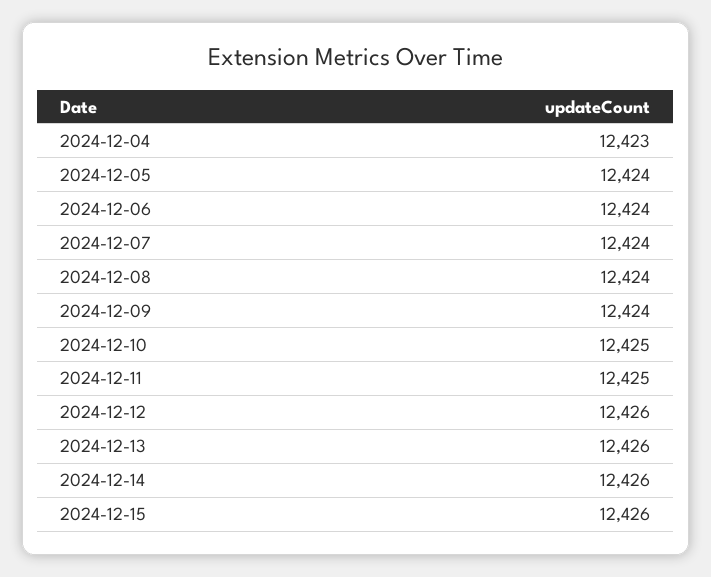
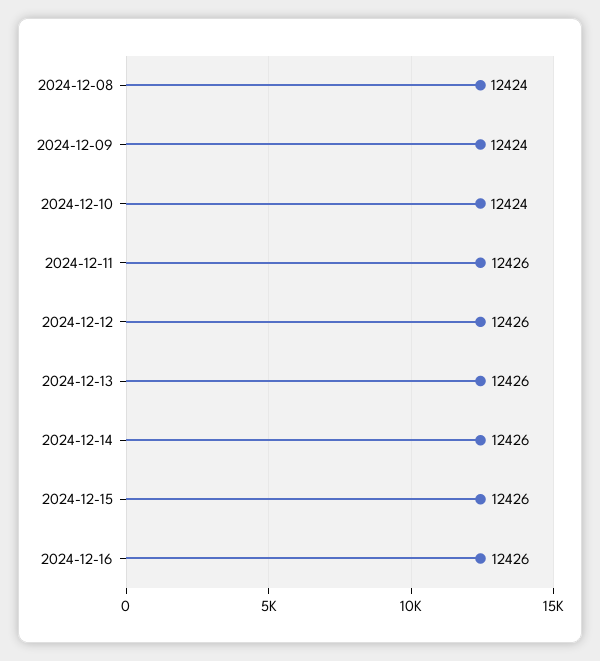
2024-12-04: 12423 -> none
2024-12-05: 12424 -> none
2024-12-06: 12424 -> none
2024-12-07: 12424 -> none
2024-12-10: 12425 -> 12424
2024-12-11: 12425 -> 12426
2024-12-16: none -> 12426

